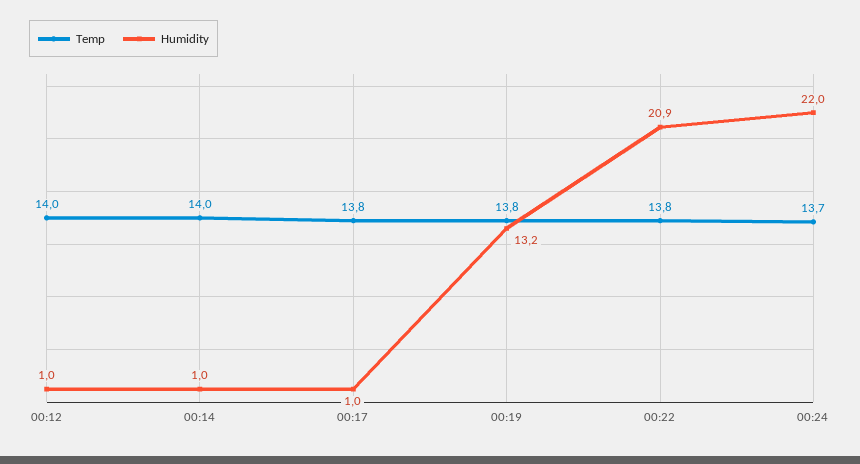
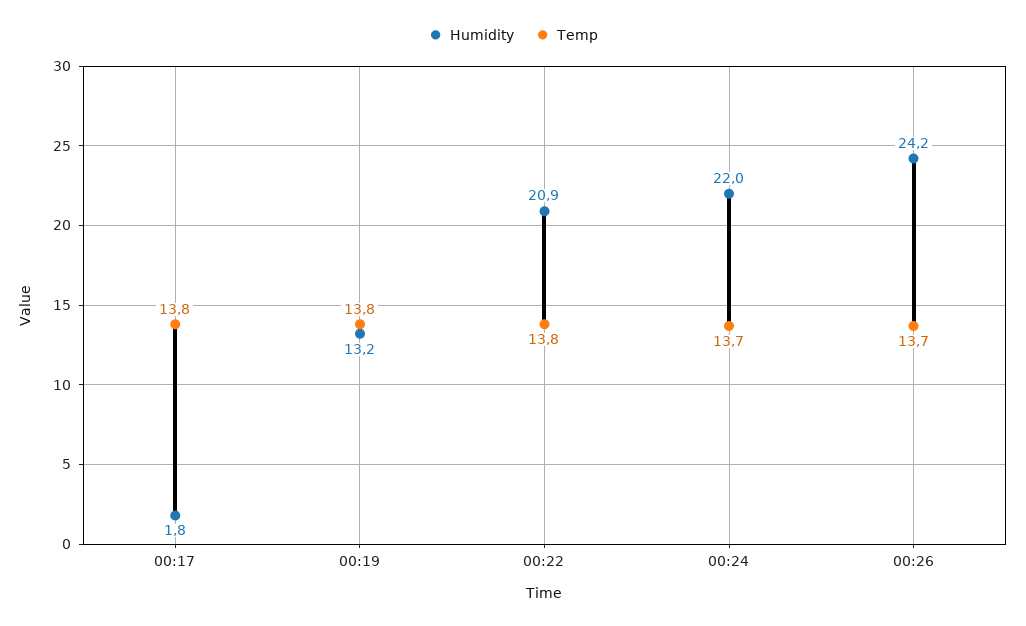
Temp, 00:12: 14 -> none
Humidity, 00:12: 1 -> none
Temp, 00:14: 14 -> none
Humidity, 00:14: 1 -> none
Humidity, 00:17: 1 -> 1.8
Humidity, 00:26: none -> 24.2
Temp, 00:26: none -> 13.7

